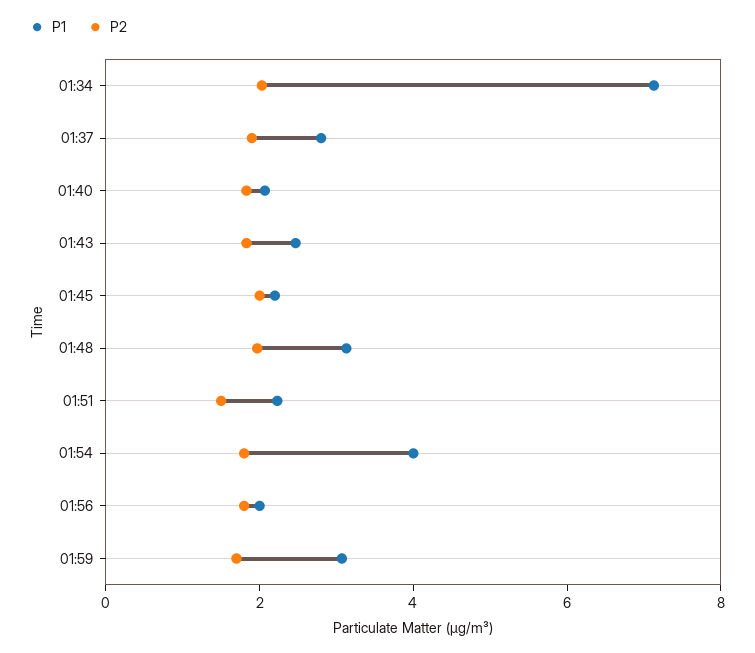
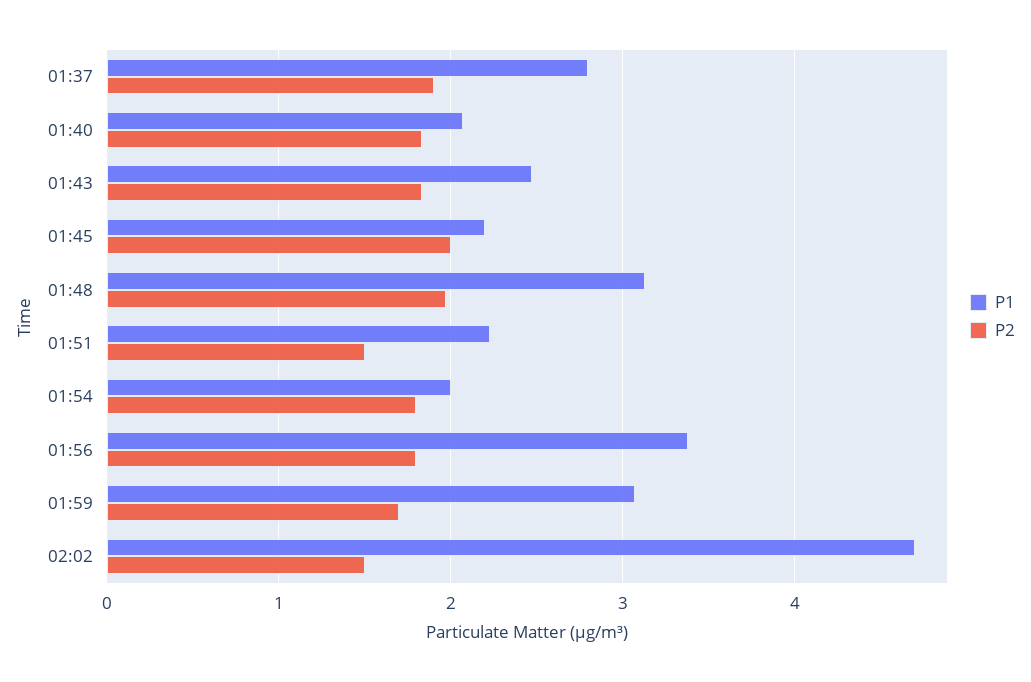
P1, 01:34: 7 -> none
P2, 01:34: 2 -> none
P1, 01:54: 4 -> 2
P1, 01:56: 2 -> 3.4
P1, 02:02: none -> 4.7
P2, 02:02: none -> 1.5

